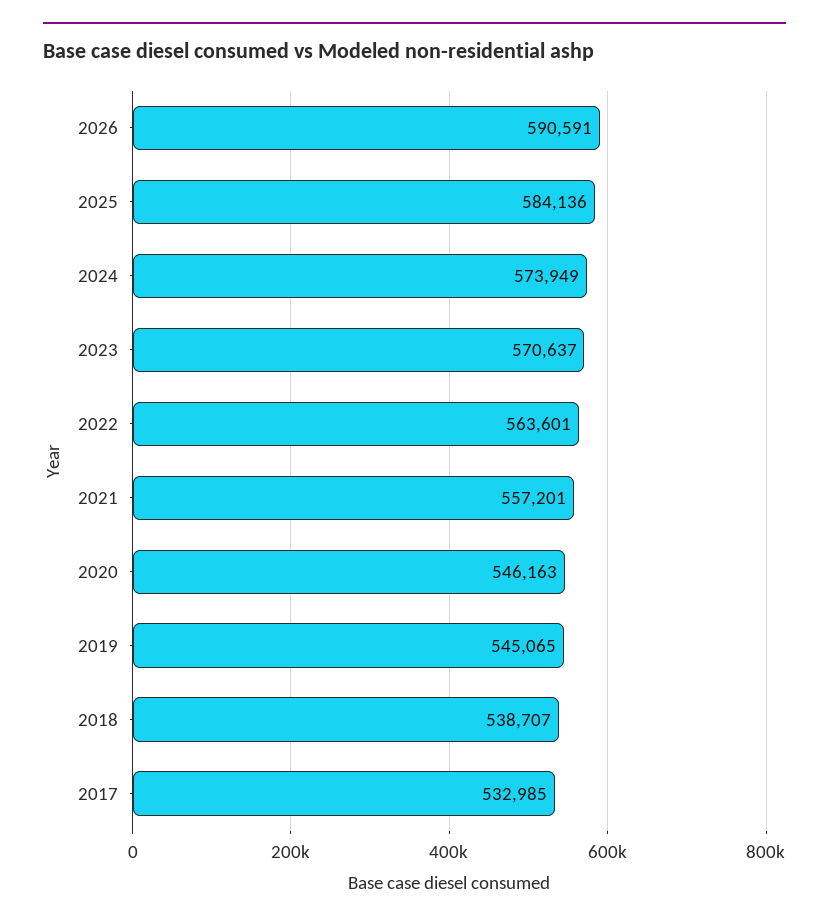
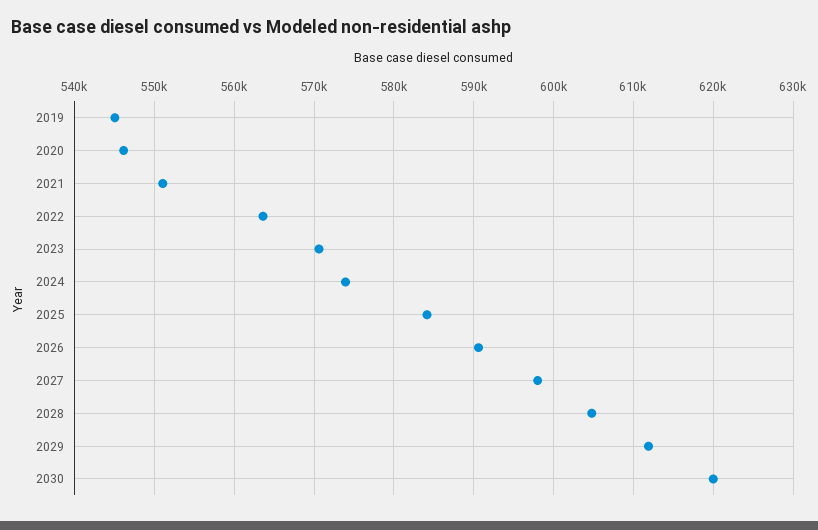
2021: 557201 -> 551000
2018: 538707 -> none
2017: 532985 -> none
2027: none -> 598000
2028: none -> 605000
2029: none -> 612000
2030: none -> 620000

